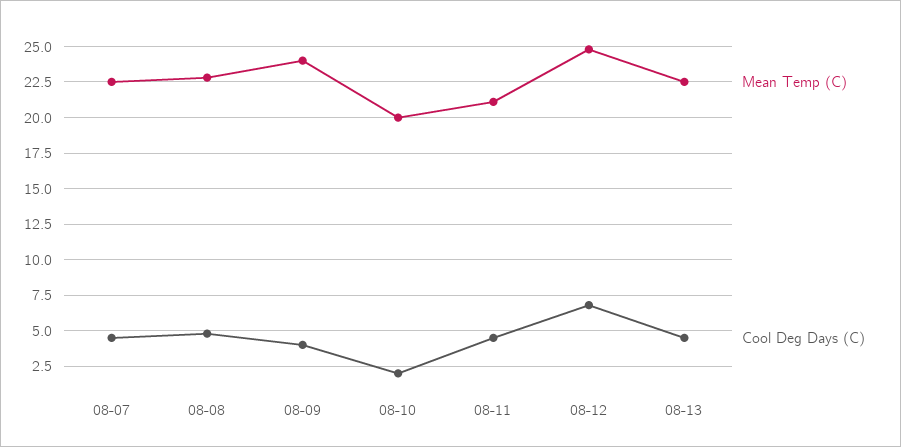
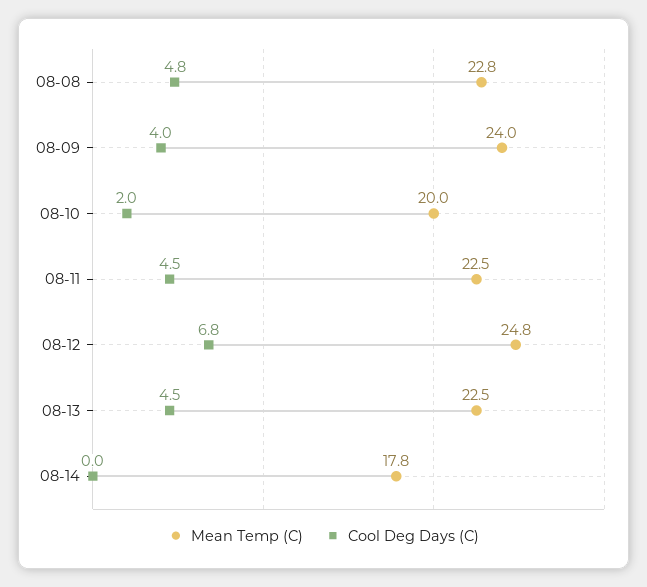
Mean Temp (C), 08-07: 22.5 -> none
Cool Deg Days (C), 08-07: 4.5 -> none
Mean Temp (C), 08-11: 21 -> 22.5
Mean Temp (C), 08-14: none -> 17.8
Cool Deg Days (C), 08-14: none -> 0

